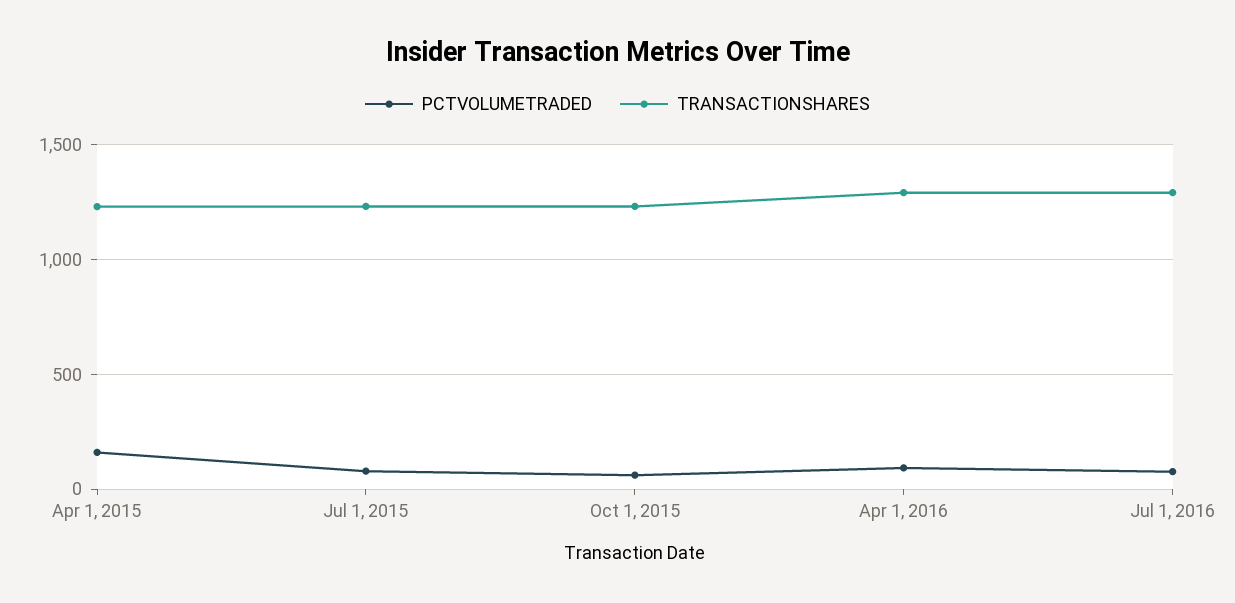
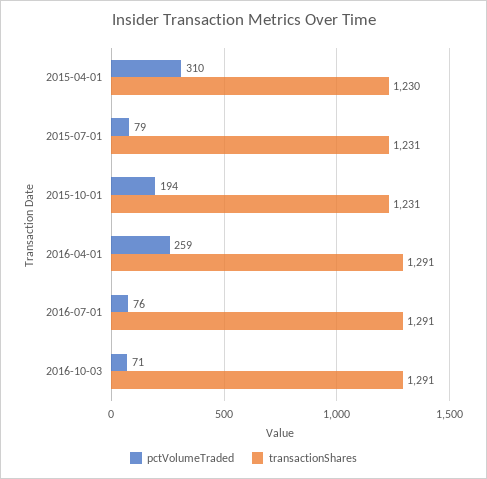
PCTVOLUMETRADED, Apr 1, 2015: 150 -> 310
PCTVOLUMETRADED, Oct 1, 2015: 50 -> 194
PCTVOLUMETRADED, Apr 1, 2016: 100 -> 259
PCTVOLUMETRADED, 2016-10-03: none -> 71
TRANSACTIONSHARES, 2016-10-03: none -> 1291

